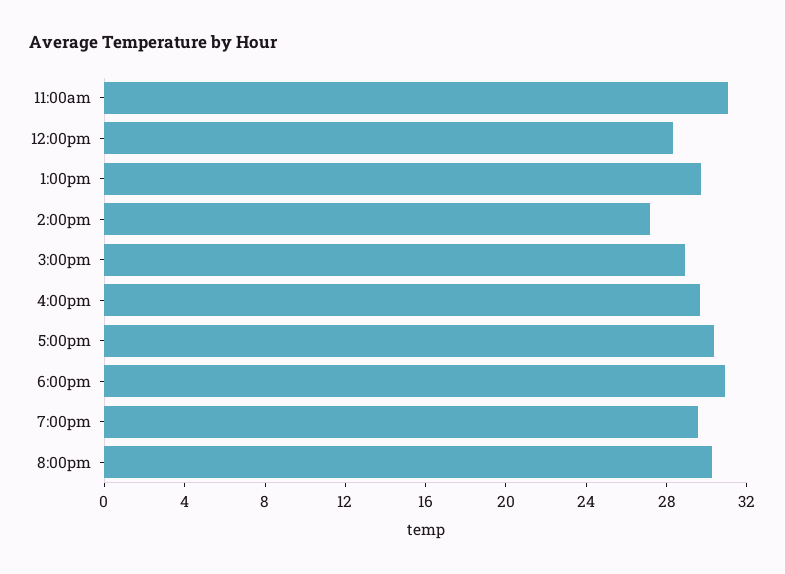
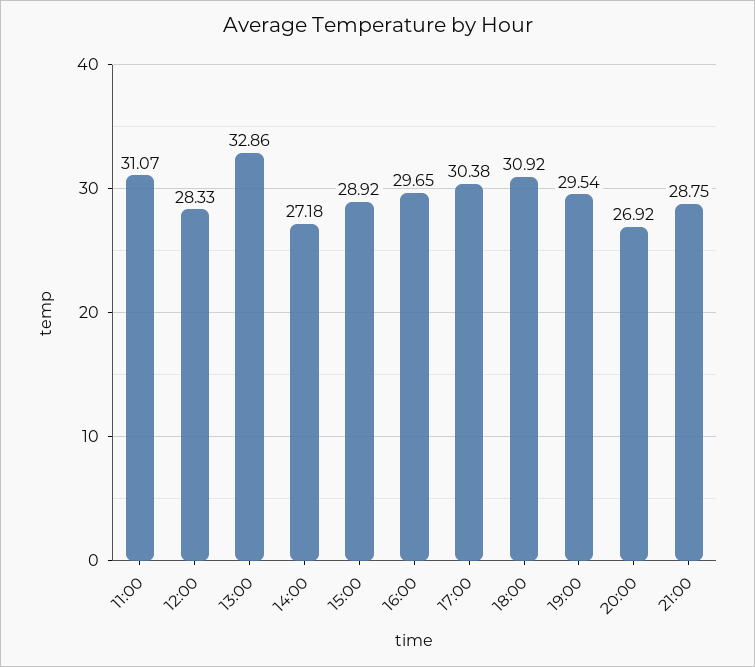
1:00pm: 30 -> 32.86
8:00pm: 30 -> 26.92
21:00: none -> 28.75

